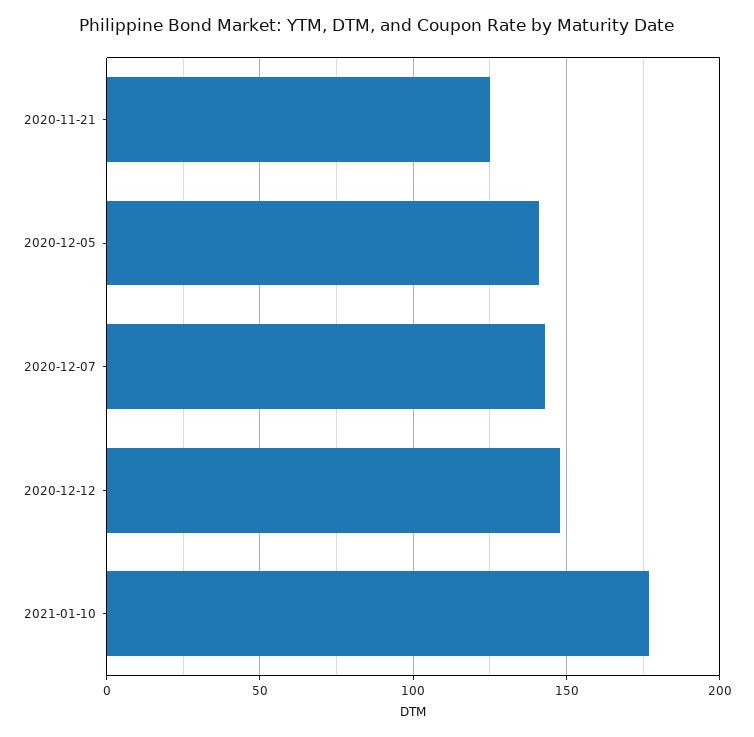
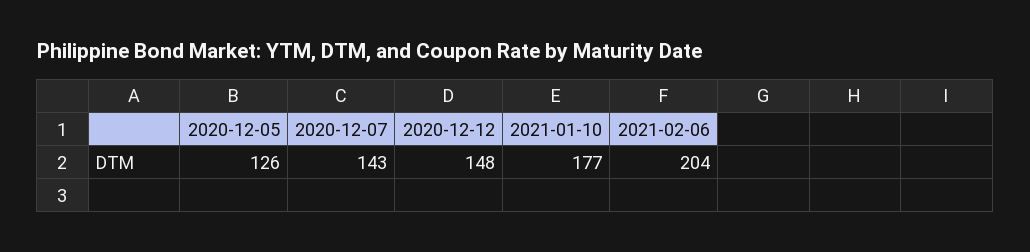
2020-11-21: 125 -> none
2020-12-05: 140 -> 126
2021-02-06: none -> 204

